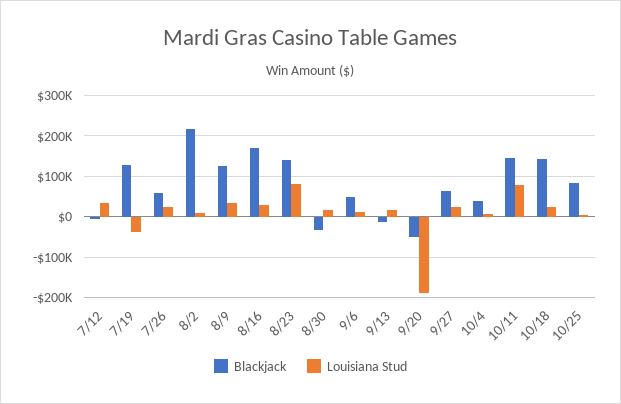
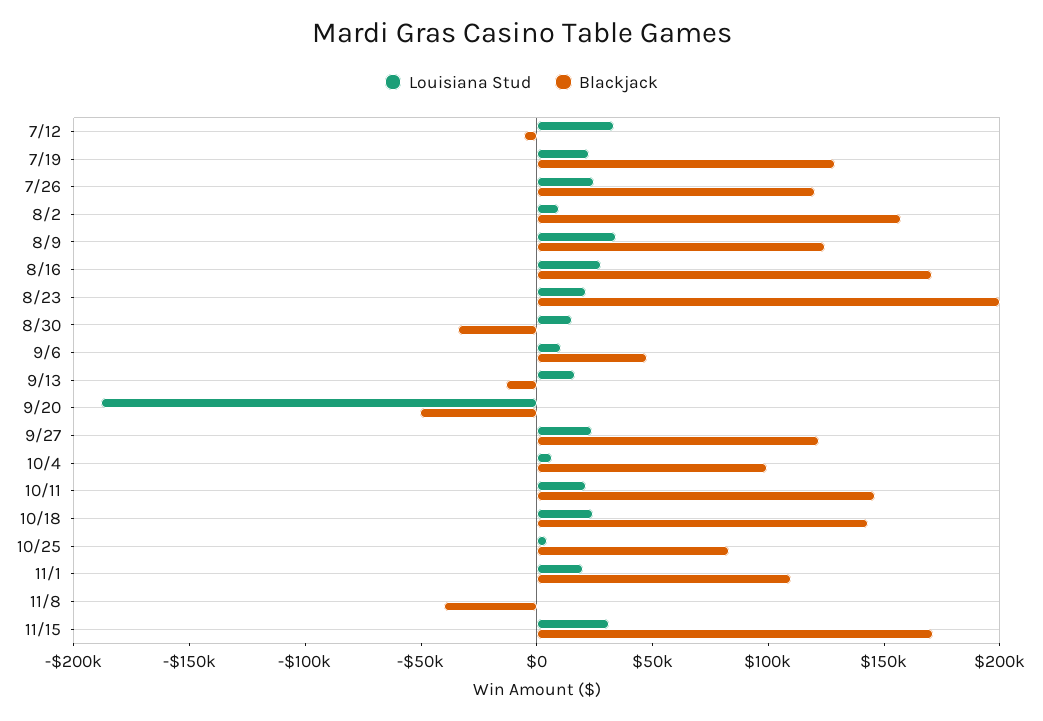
Louisiana Stud, 7/19: -40000 -> 20000
Blackjack, 7/26: 60000 -> 120000
Blackjack, 8/2: 220000 -> 160000
Blackjack, 8/23: 140000 -> 200000
Louisiana Stud, 8/23: 80000 -> 20000
Blackjack, 9/27: 60000 -> 120000
Blackjack, 10/4: 40000 -> 100000
Louisiana Stud, 10/11: 80000 -> 20000
Louisiana Stud, 11/1: none -> 20000
Blackjack, 11/1: none -> 110000
Louisiana Stud, 11/8: none -> 0
Blackjack, 11/8: none -> -40000
Louisiana Stud, 11/15: none -> 30000
Blackjack, 11/15: none -> 170000

